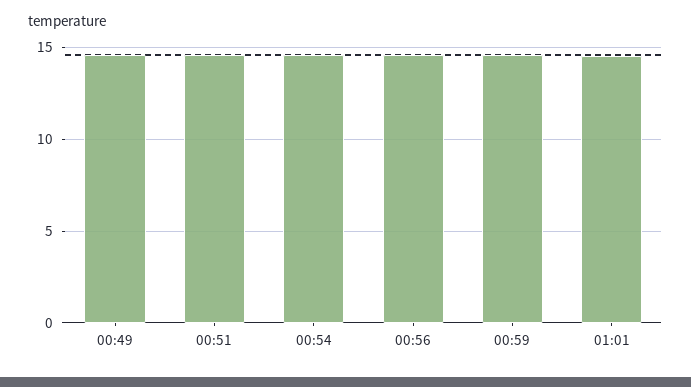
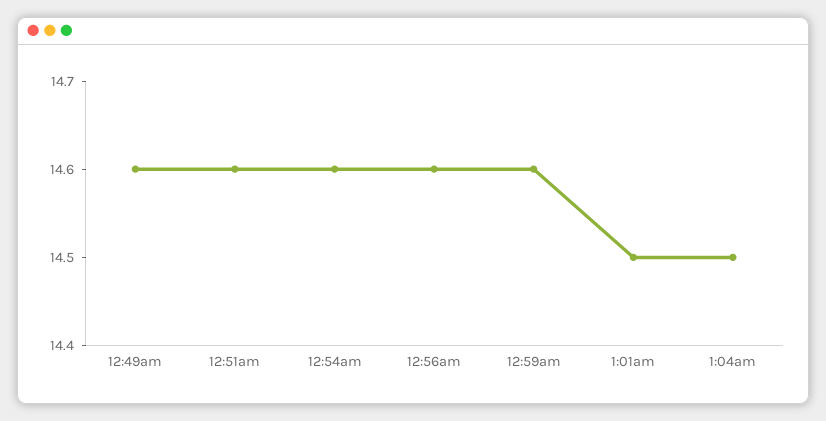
1:04am: none -> 14.5

